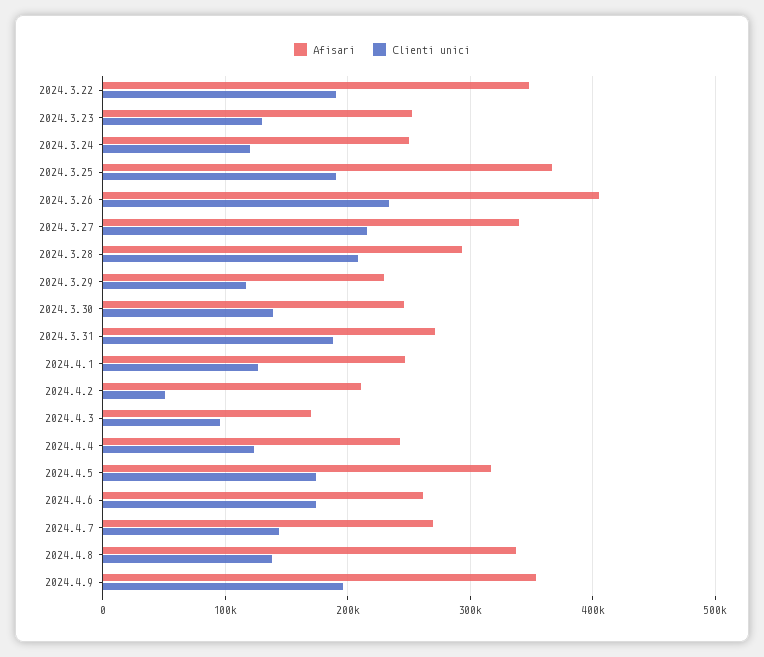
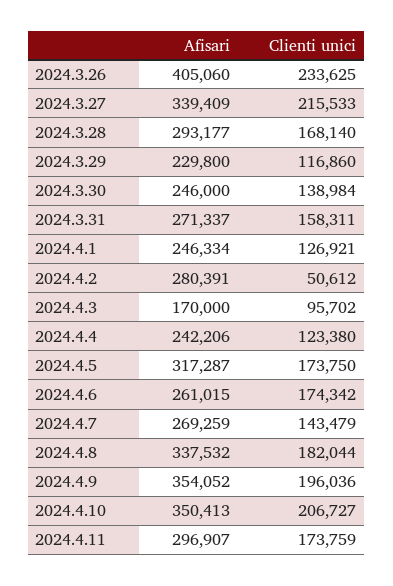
Afisari, 2024.3.22: 350000 -> none
Clienti unici, 2024.3.22: 190000 -> none
Afisari, 2024.3.23: 250000 -> none
Clienti unici, 2024.3.23: 130000 -> none
Afisari, 2024.3.24: 250000 -> none
Clienti unici, 2024.3.24: 120000 -> none
Afisari, 2024.3.25: 370000 -> none
Clienti unici, 2024.3.25: 190000 -> none
Clienti unici, 2024.3.28: 210000 -> 168140
Clienti unici, 2024.3.31: 190000 -> 158311
Afisari, 2024.4.2: 210000 -> 280391
Clienti unici, 2024.4.8: 140000 -> 182044
Afisari, 2024.4.10: none -> 350413
Clienti unici, 2024.4.10: none -> 206727
Afisari, 2024.4.11: none -> 296907
Clienti unici, 2024.4.11: none -> 173759

